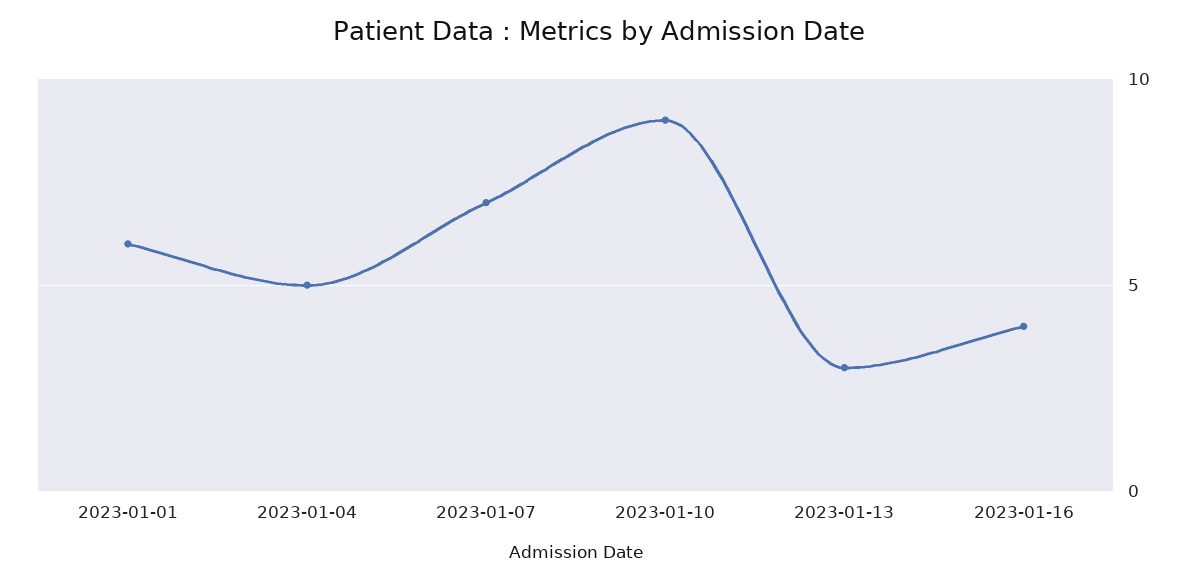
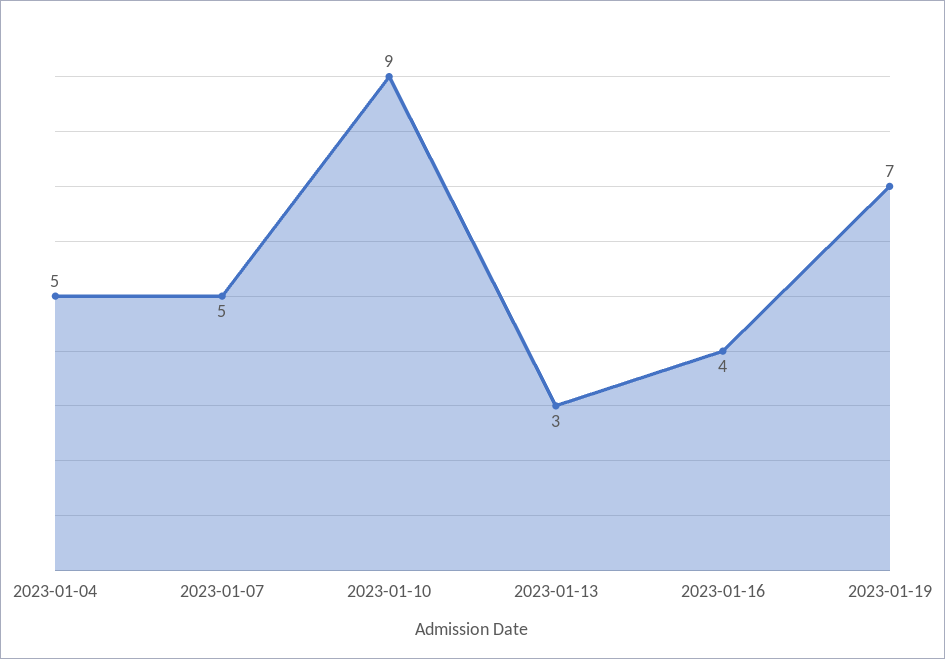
2023-01-01: 6 -> none
2023-01-07: 7 -> 5
2023-01-19: none -> 7

